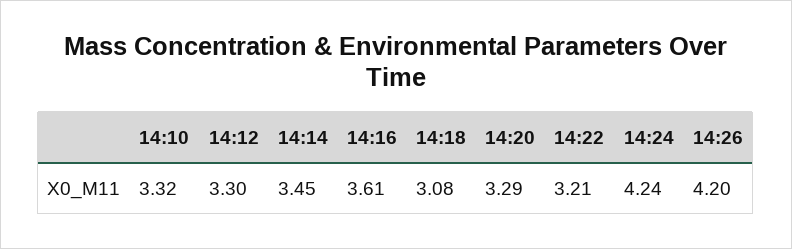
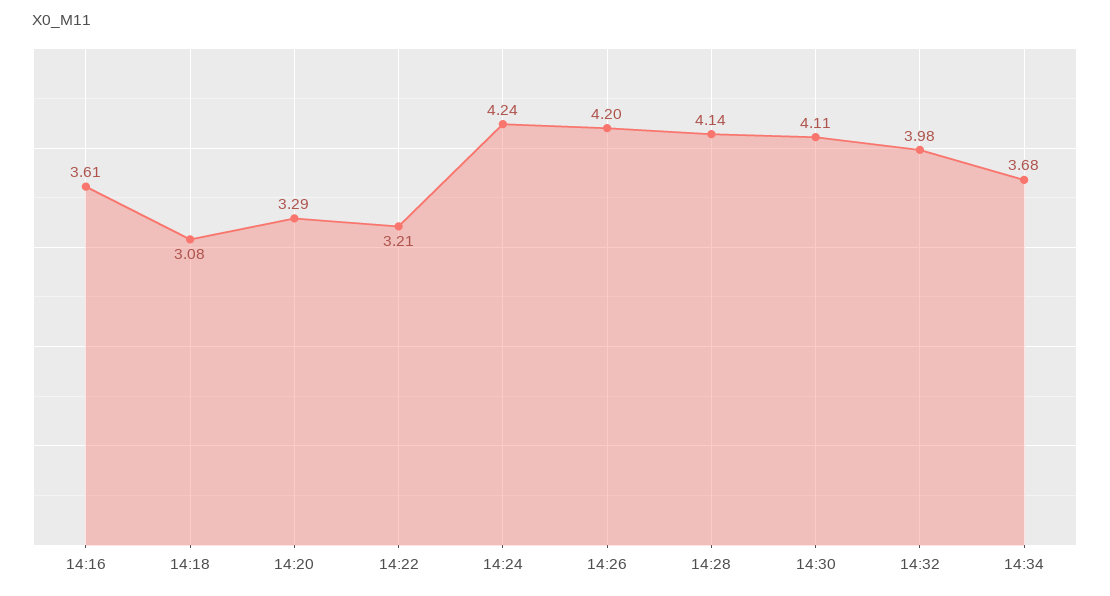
14:10: 3.32 -> none
14:12: 3.3 -> none
14:14: 3.45 -> none
14:28: none -> 4.14
14:30: none -> 4.11
14:32: none -> 3.98
14:34: none -> 3.68

